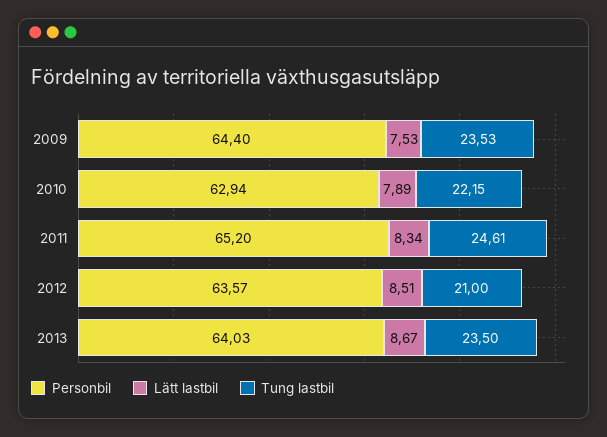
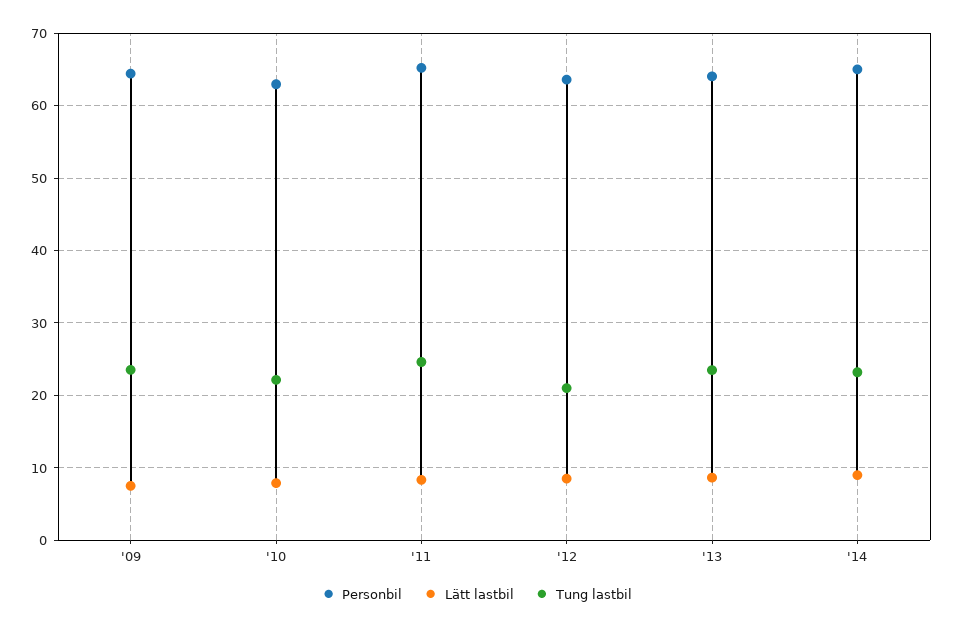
Personbil, '14: none -> 65
Lätt lastbil, '14: none -> 9
Tung lastbil, '14: none -> 23

